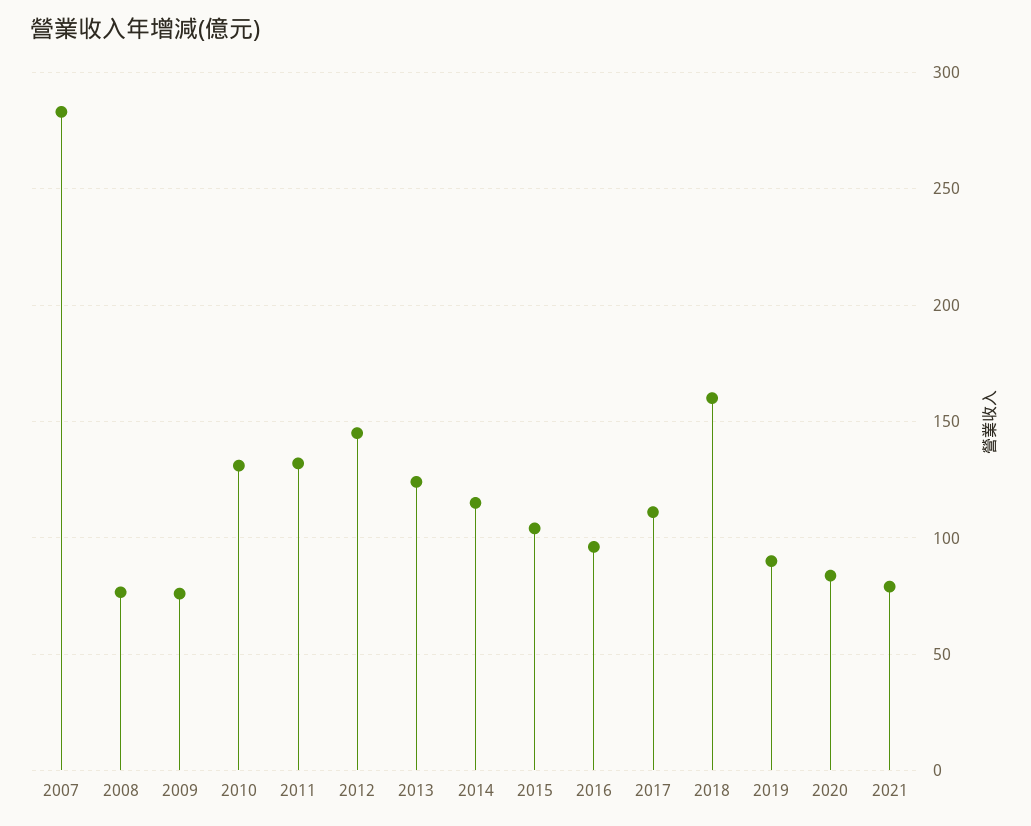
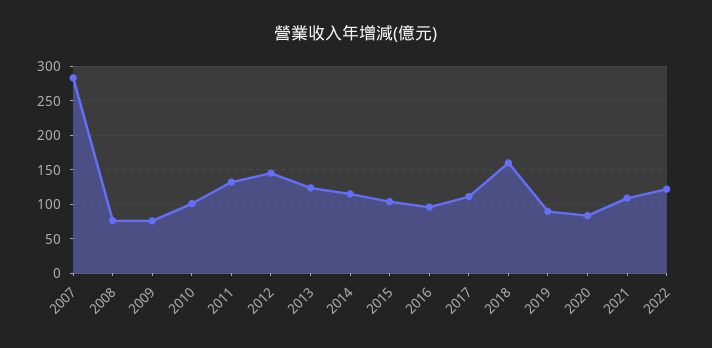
2010: 130 -> 100
2021: 80 -> 110
2022: none -> 120

